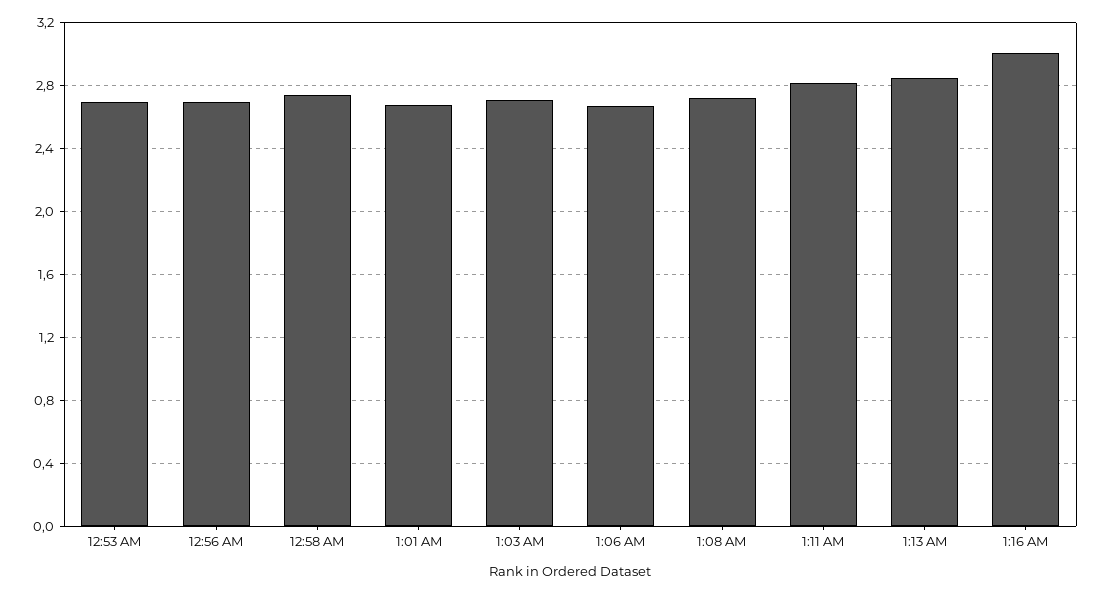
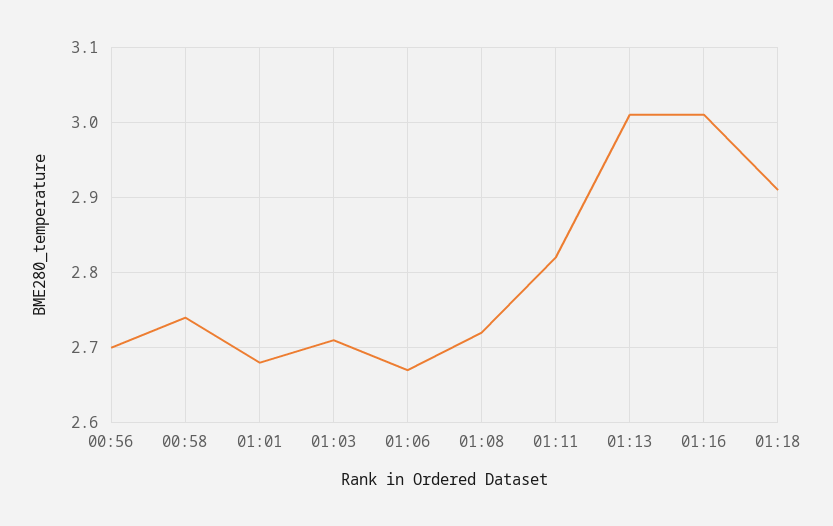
12:53 AM: 2.7 -> none
1:13 AM: 2.85 -> 3.01
01:18: none -> 2.91

